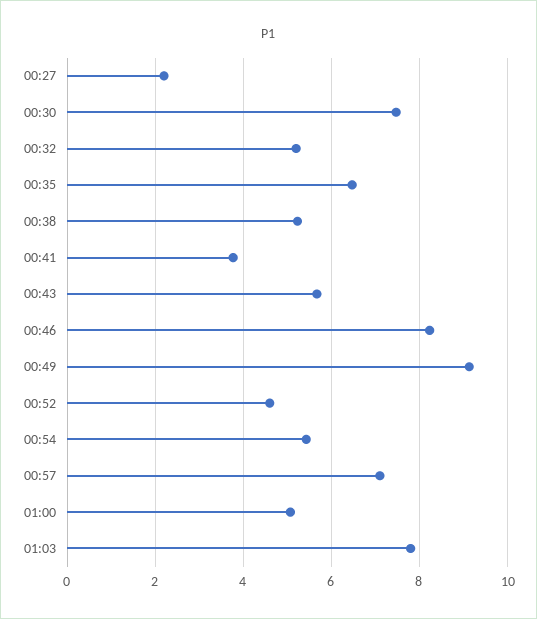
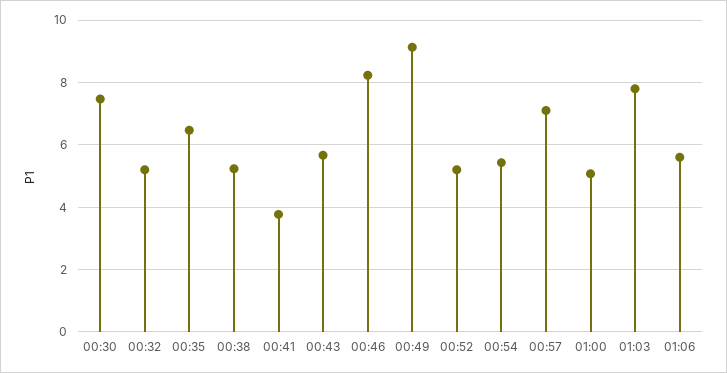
00:27: 2.2 -> none
00:52: 4.6 -> 5.2
01:06: none -> 5.6

